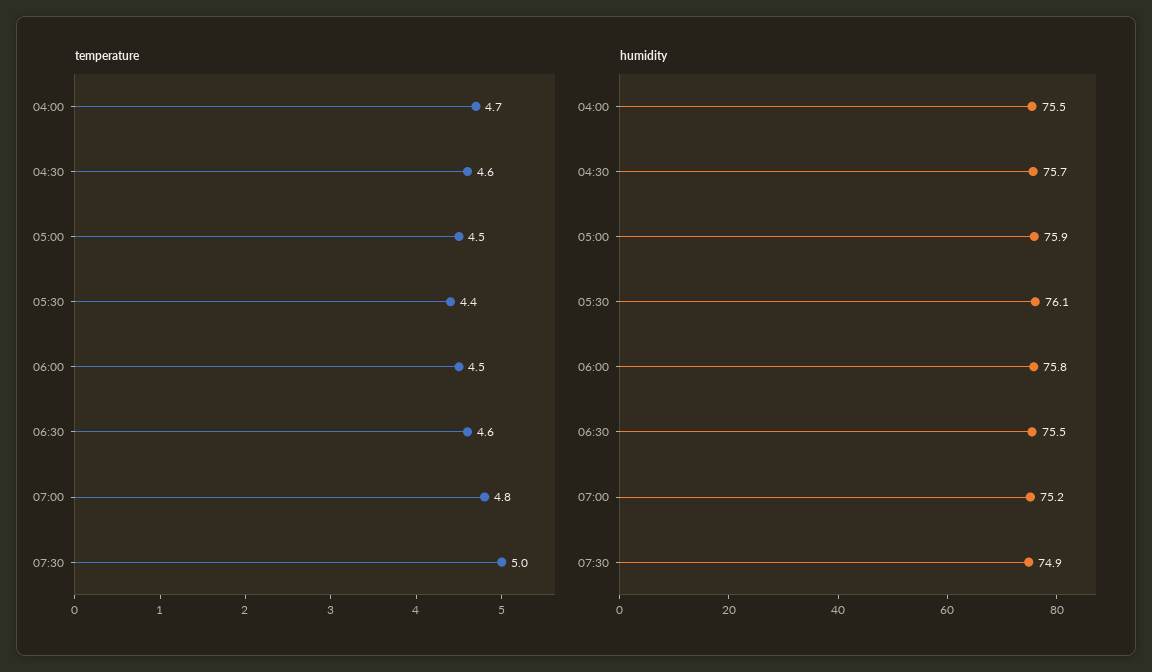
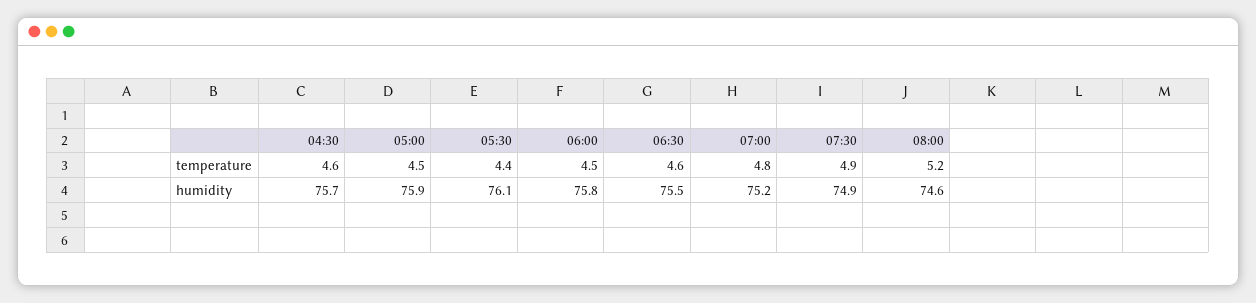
temperature, 04:00: 4.7 -> none
temperature, 07:30: 5 -> 4.9
humidity, 04:00: 75.5 -> none
temperature, 08:00: none -> 5.2
humidity, 08:00: none -> 74.6

